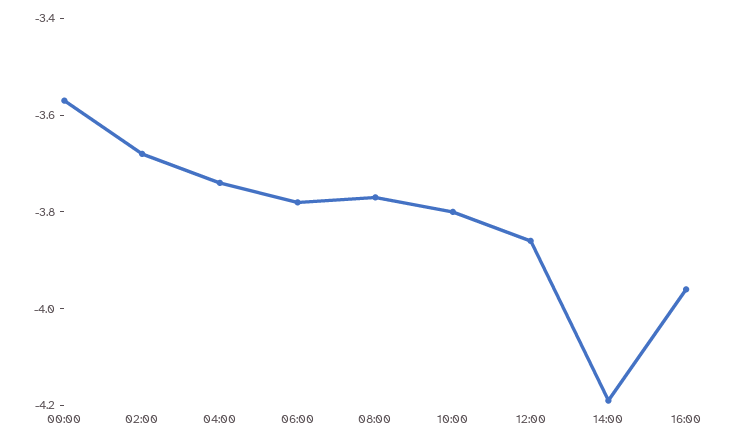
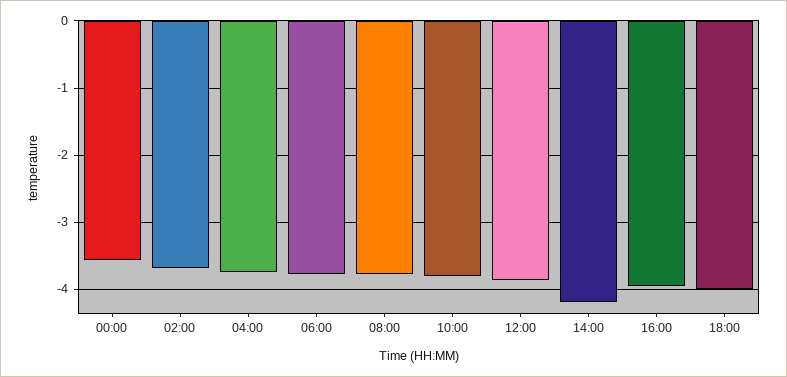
18:00: none -> -4

